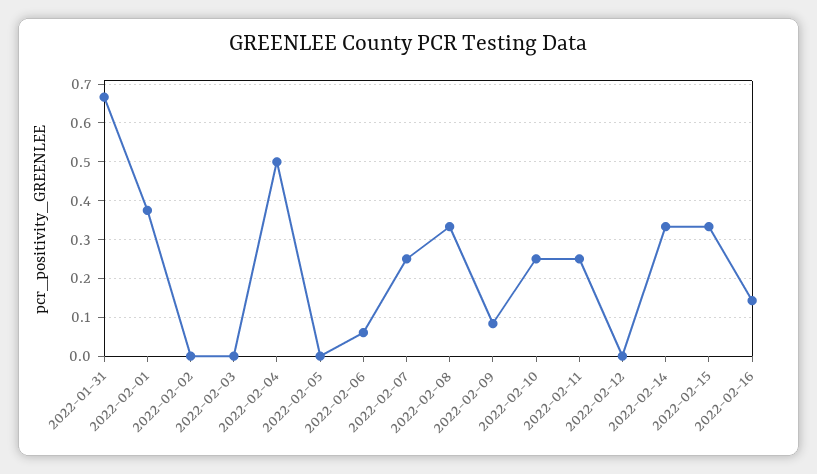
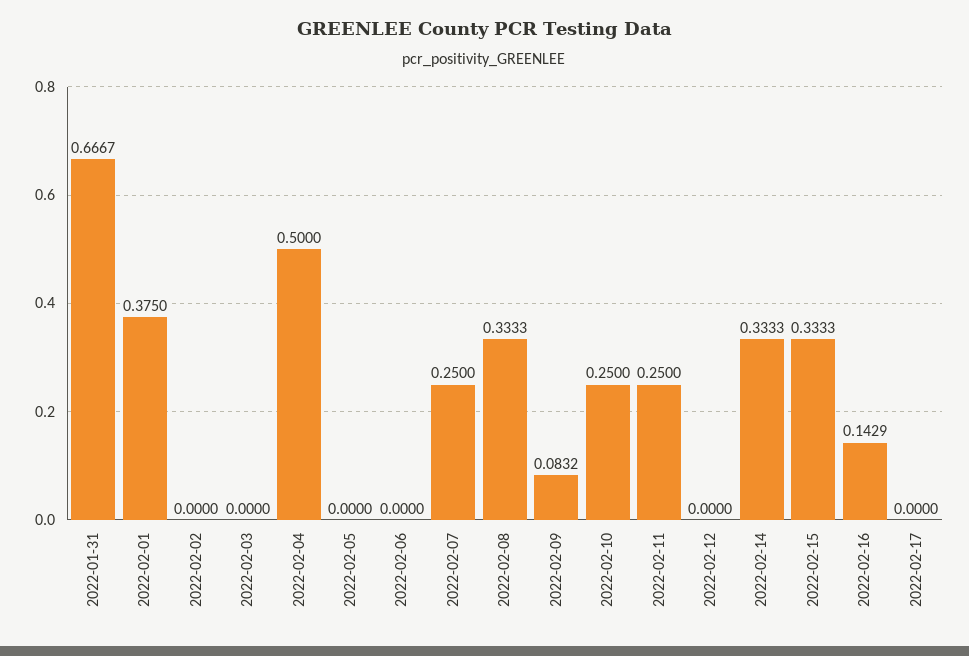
2022-02-06: 0.06 -> 0
2022-02-17: none -> 0

